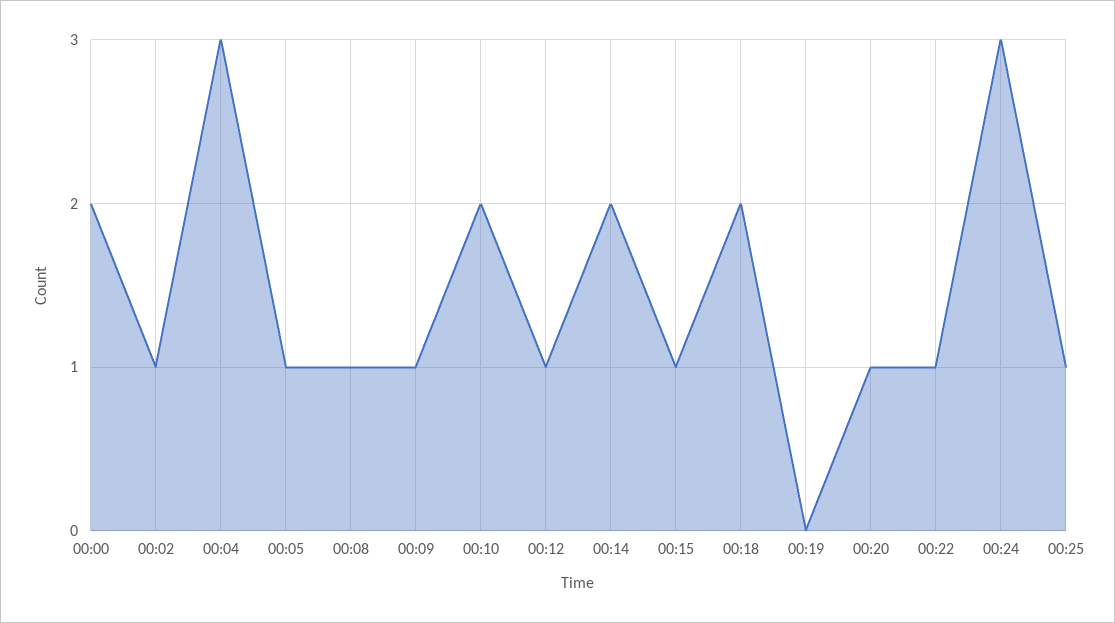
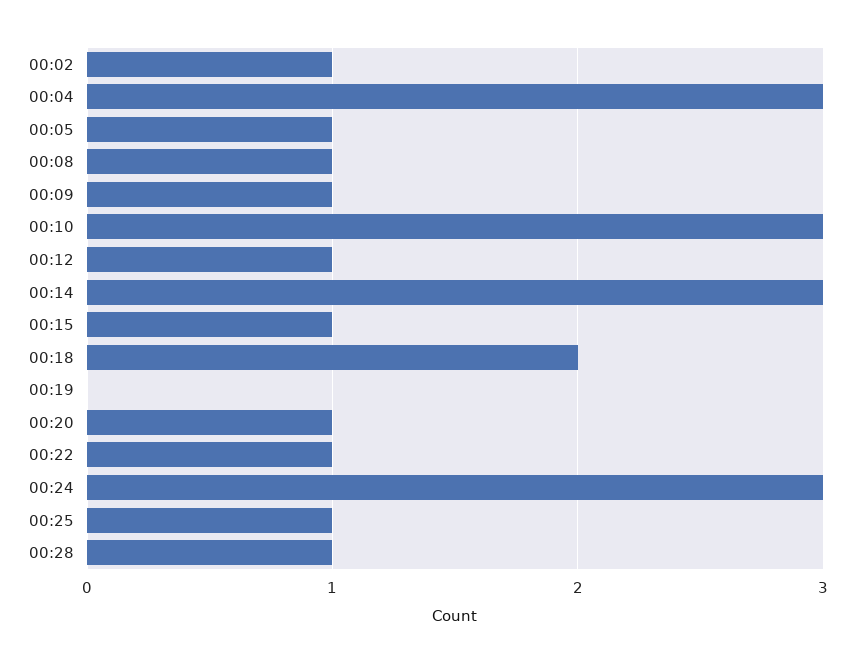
00:00: 2 -> none
00:10: 2 -> 3
00:14: 2 -> 3
00:28: none -> 1

